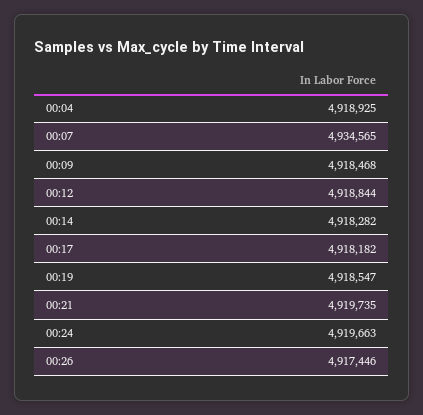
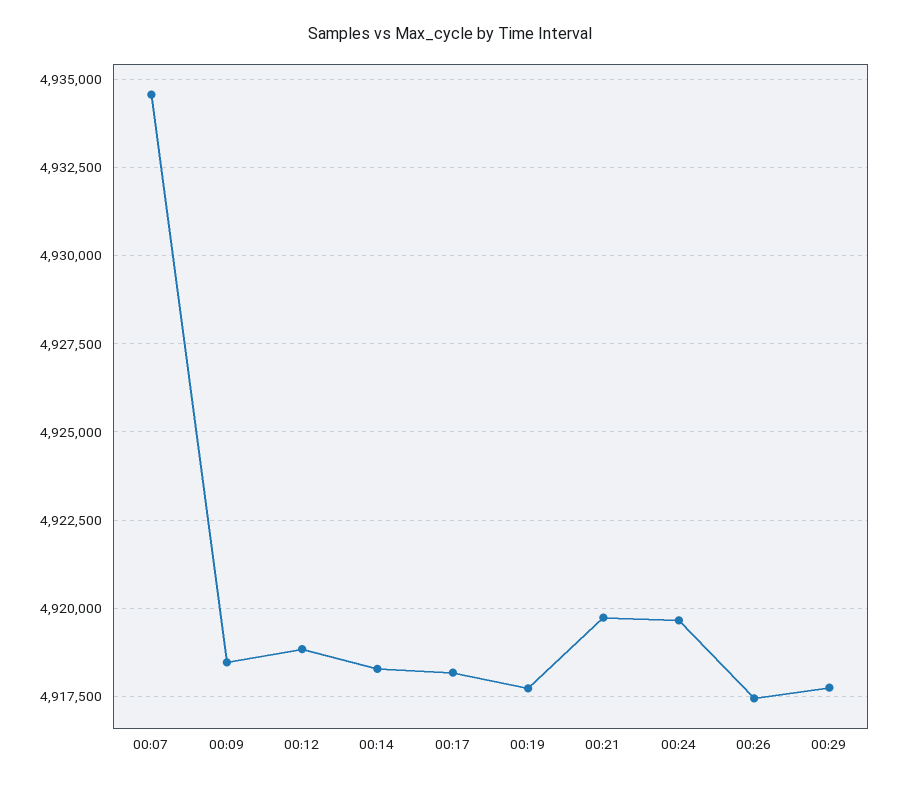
00:04: 4918925 -> none
00:19: 4918547 -> 4917750
00:29: none -> 4917750

